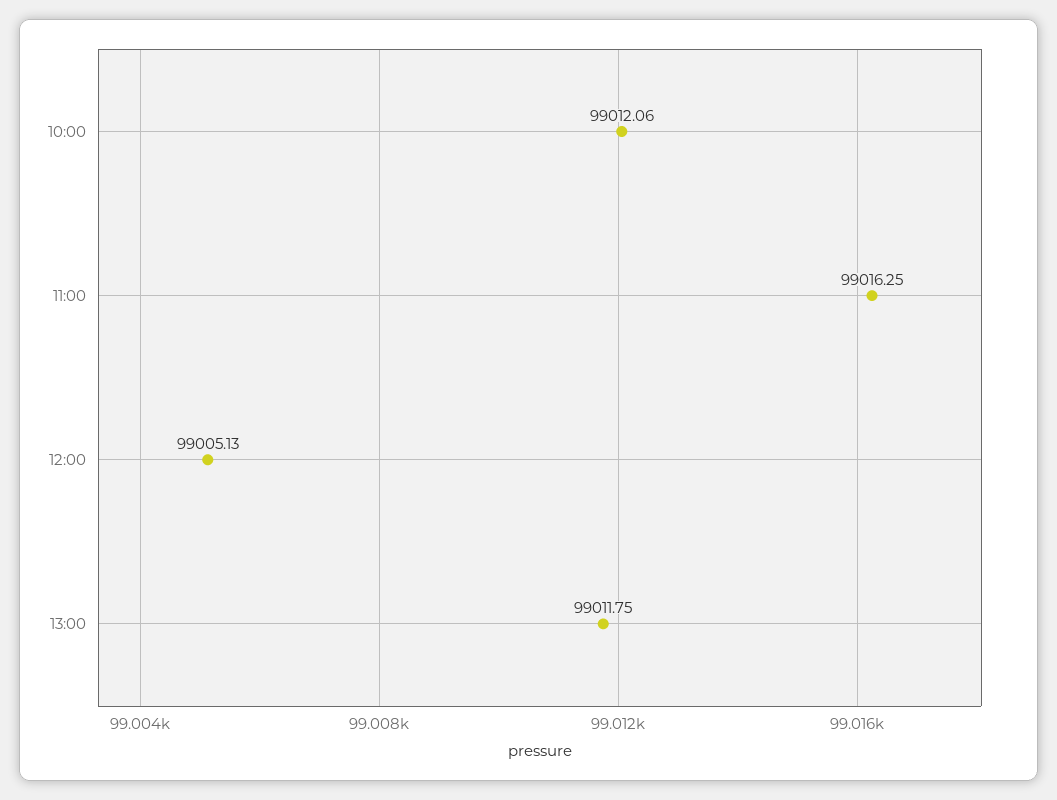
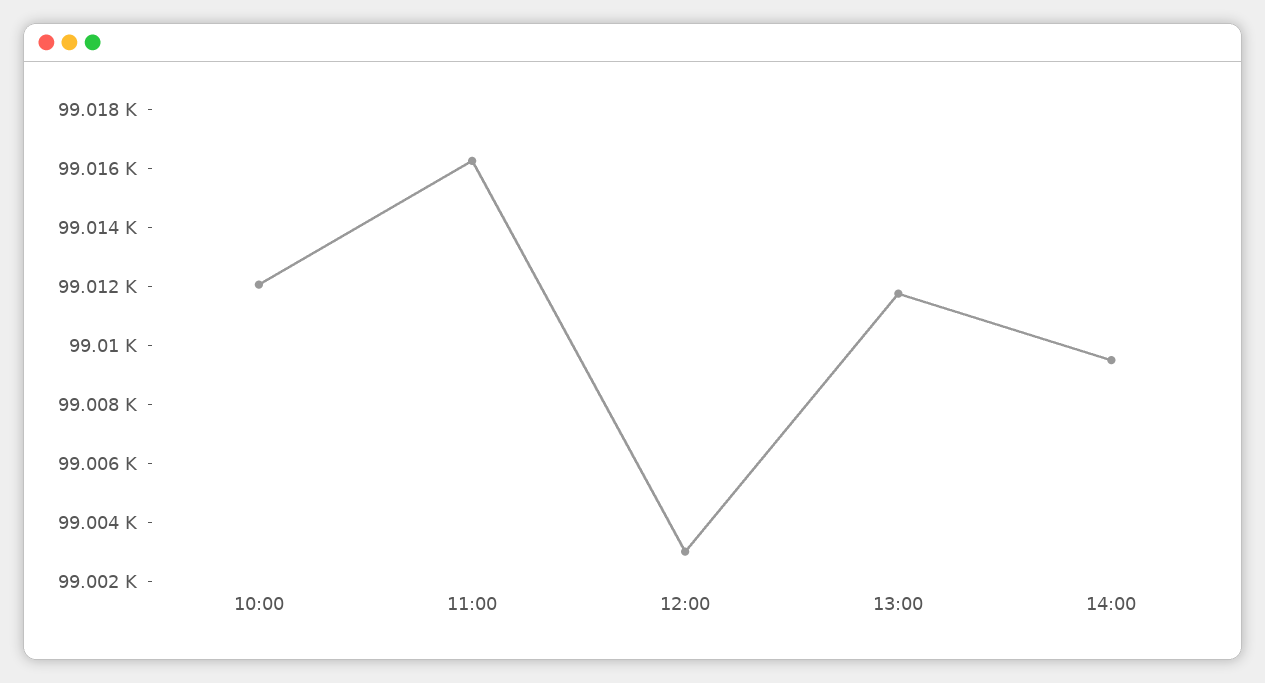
12:00: 99005.13 -> 99003
14:00: none -> 99009.5

